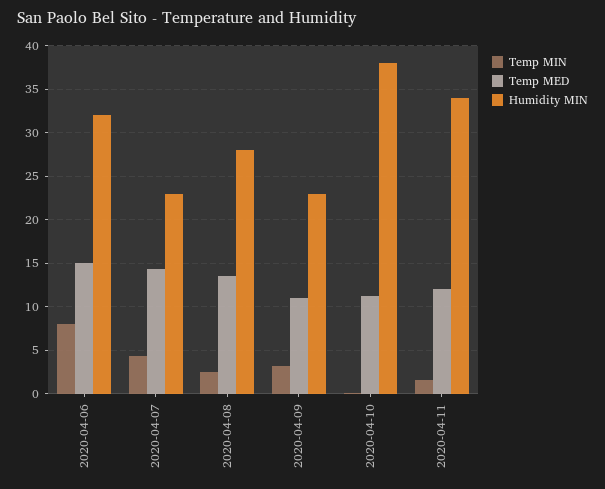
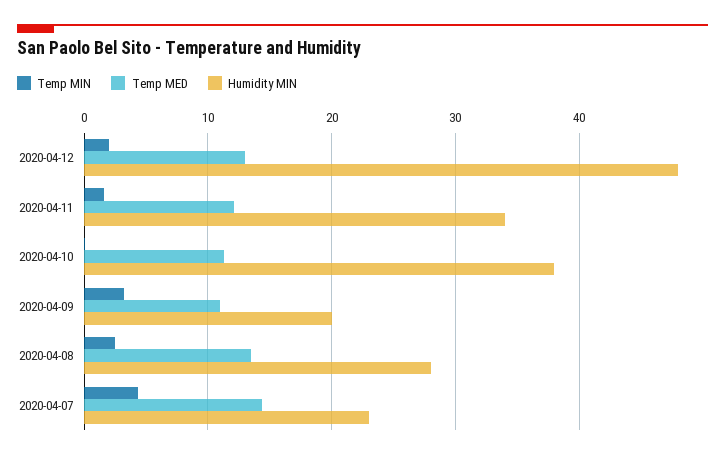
Temp MIN, 2020-04-06: 8 -> none
Temp MED, 2020-04-06: 15 -> none
Humidity MIN, 2020-04-06: 32 -> none
Humidity MIN, 2020-04-09: 23 -> 20
Temp MIN, 2020-04-12: none -> 2
Temp MED, 2020-04-12: none -> 13
Humidity MIN, 2020-04-12: none -> 48

